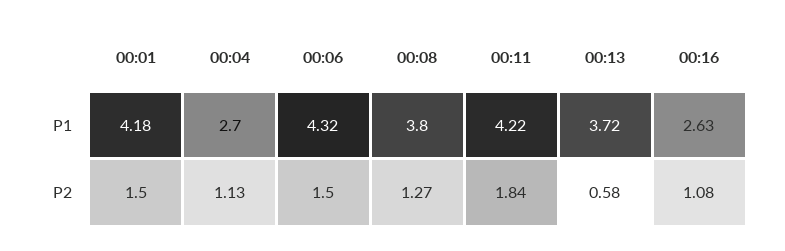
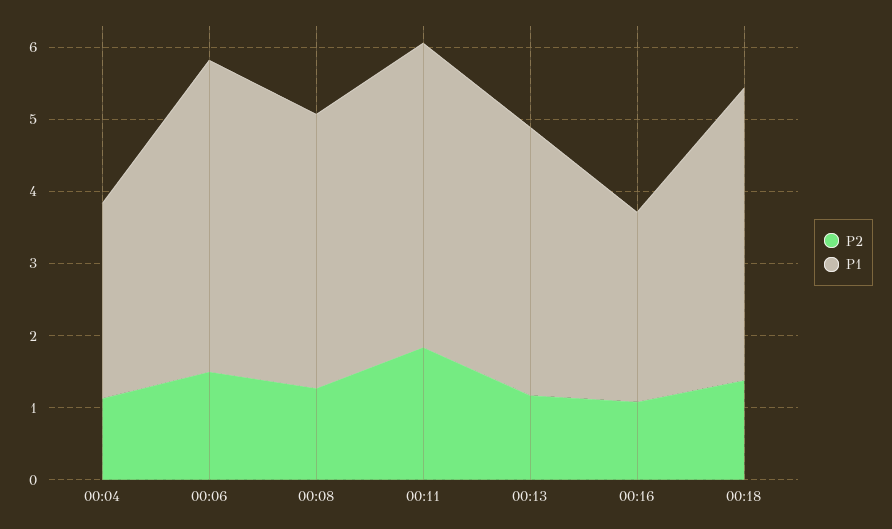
P1, 00:01: 4.18 -> none
P2, 00:01: 1.5 -> none
P2, 00:13: 0.58 -> 1.2
P2, 00:18: none -> 1.4
P1, 00:18: none -> 4

